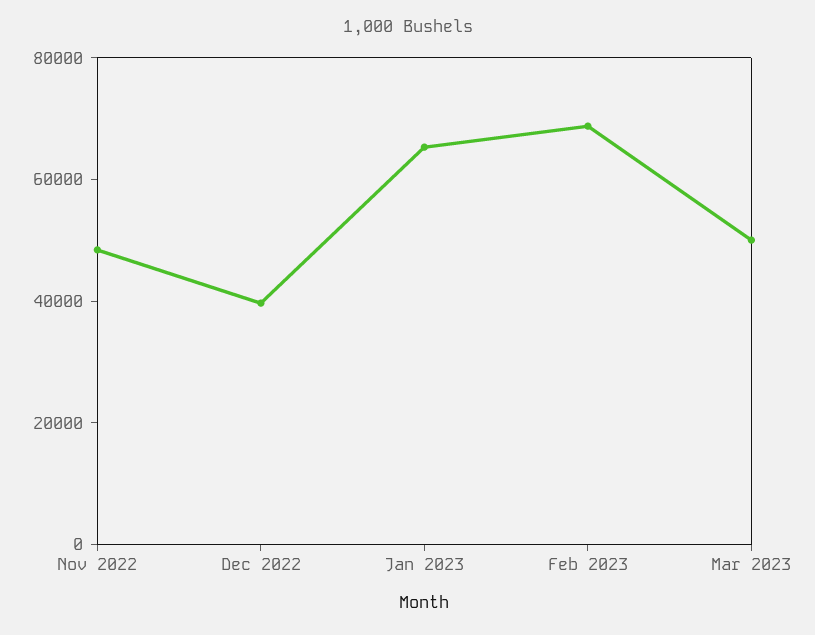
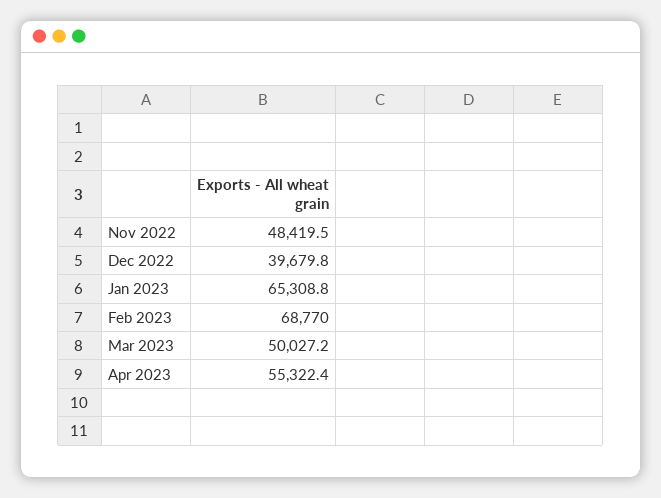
Apr 2023: none -> 55322.4

